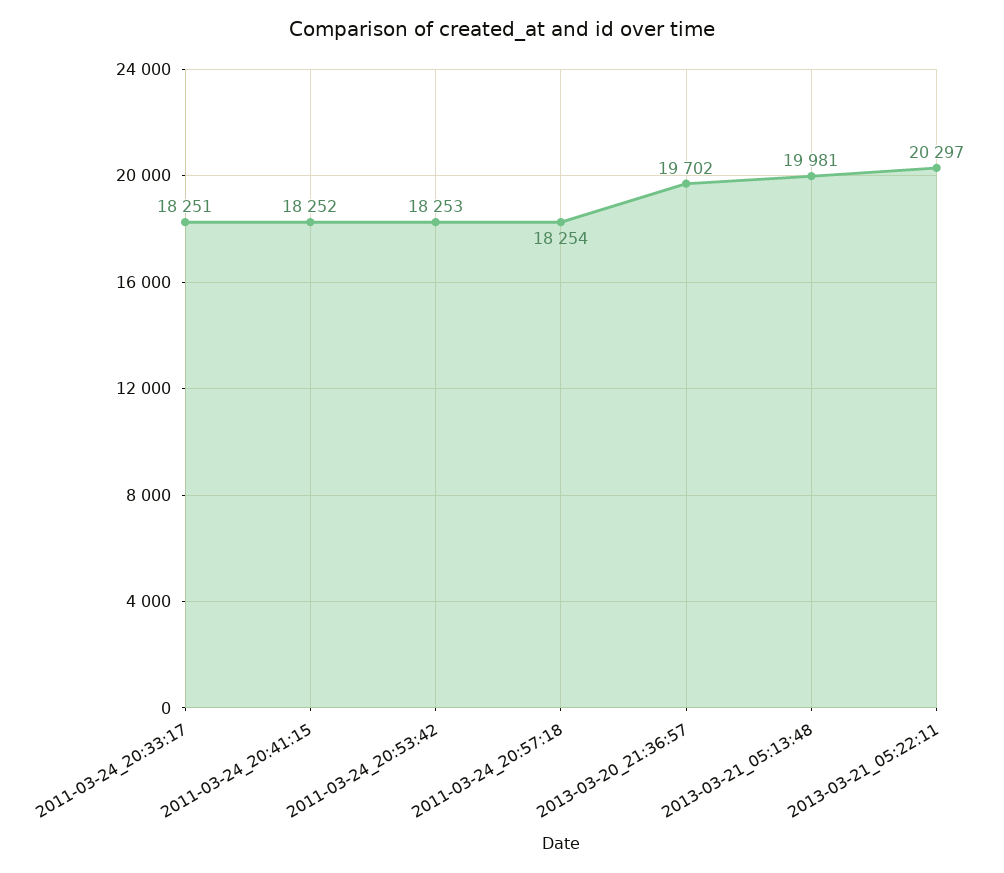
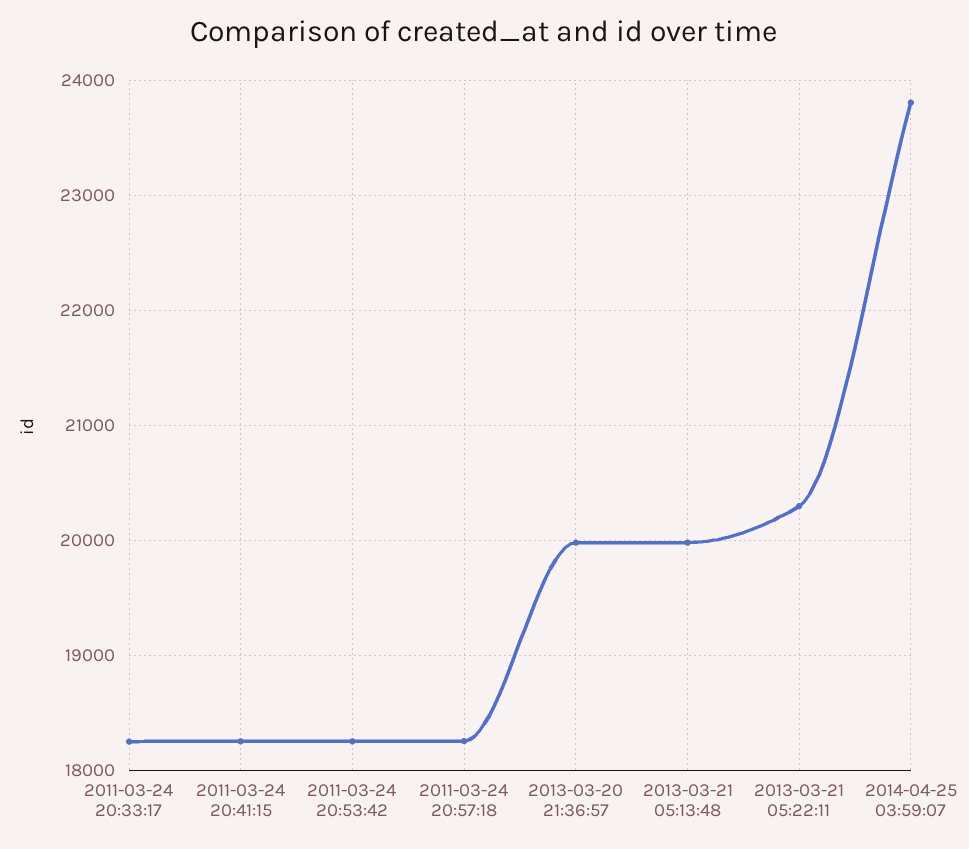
2013-03-20_21:36:57: 19702 -> 20000
2014-04-25 03:59:07: none -> 23800

